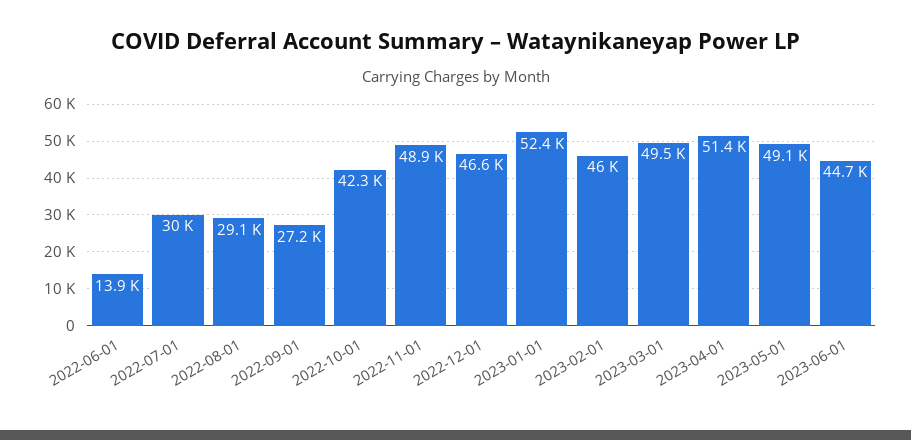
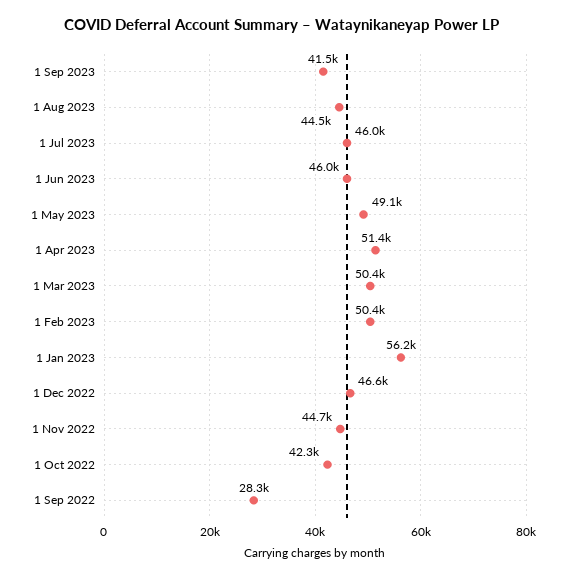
2022-06-01: 13900 -> none
2022-07-01: 30000 -> none
2022-08-01: 29100 -> none
2022-09-01: 27200 -> 28300
2022-11-01: 48900 -> 44700
2023-01-01: 52400 -> 56200
2023-02-01: 46000 -> 50400
2023-03-01: 49500 -> 50400
2023-06-01: 44700 -> 46000
1 Sep 2023: none -> 41500
1 Aug 2023: none -> 44500
1 Jul 2023: none -> 46000

